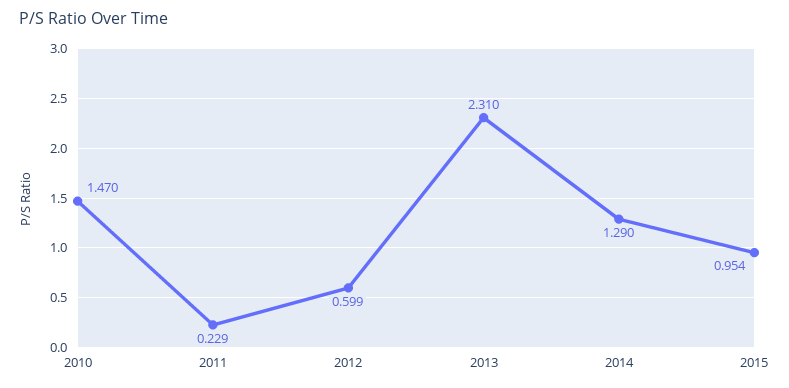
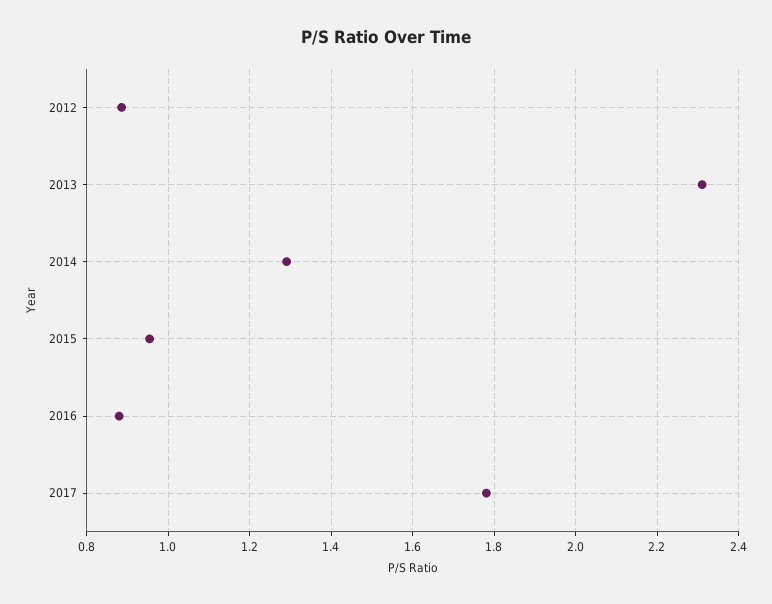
2010: 1.47 -> none
2011: 0.229 -> none
2012: 0.599 -> 0.88
2016: none -> 0.88
2017: none -> 1.78

